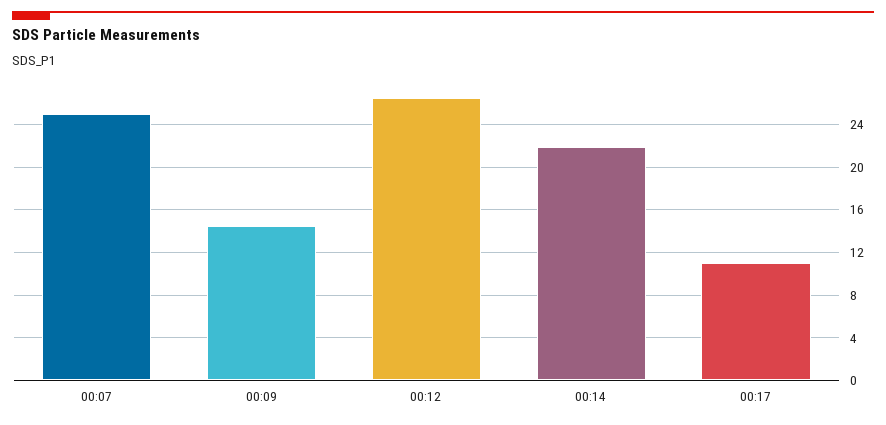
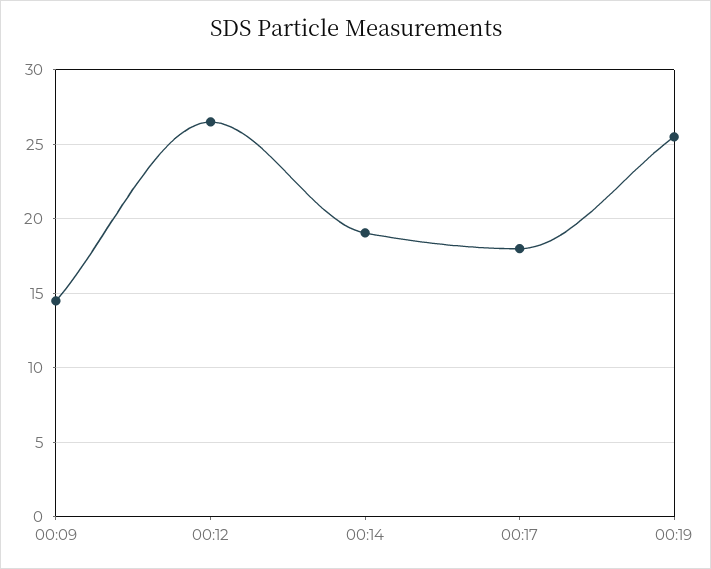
00:07: 25 -> none
00:14: 22 -> 19
00:17: 11 -> 18
00:19: none -> 25.5

